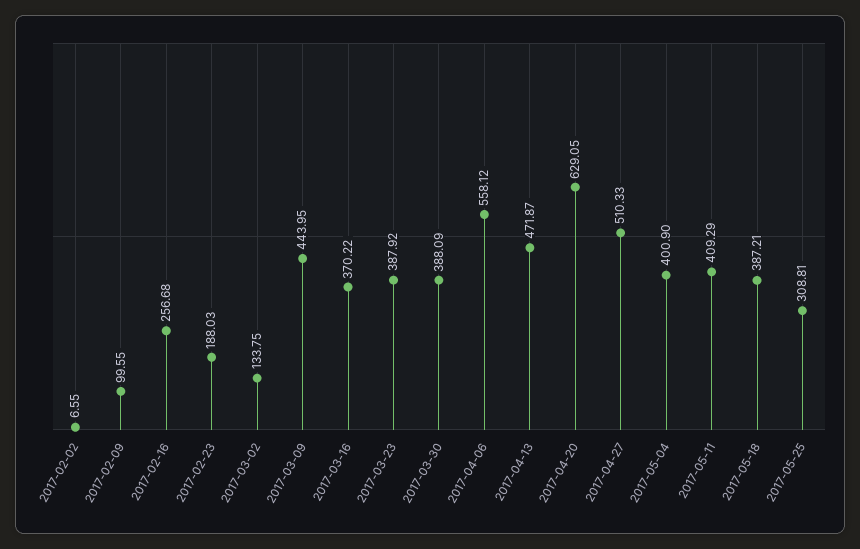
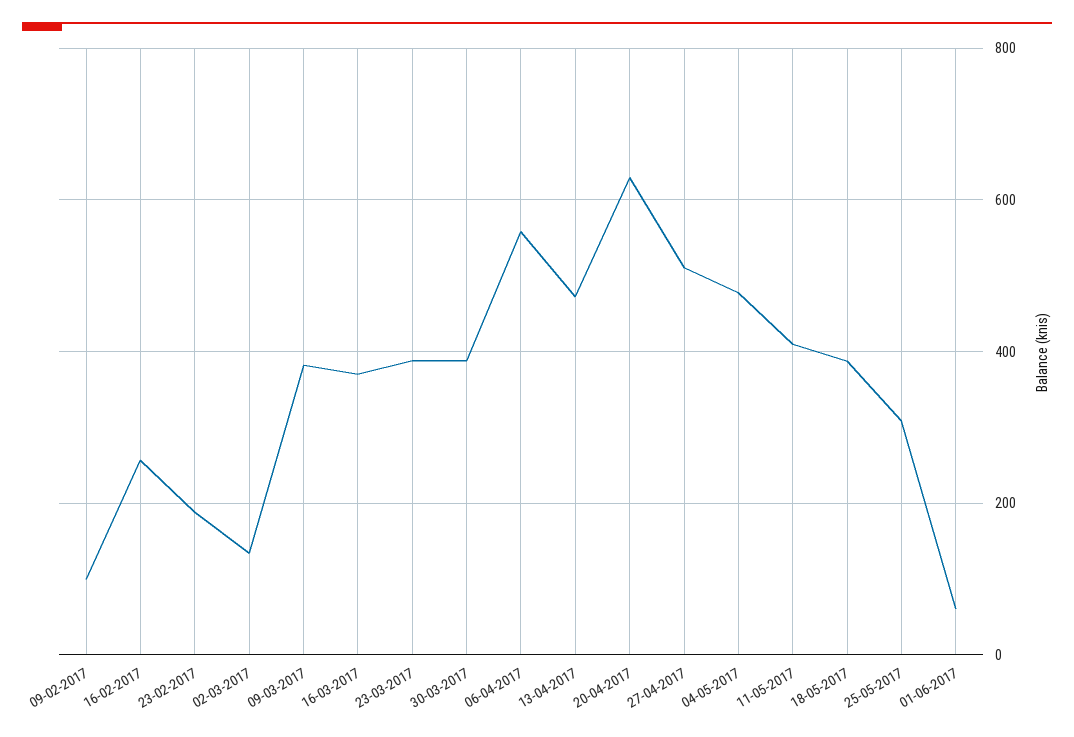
2017-02-02: 6.55 -> none
2017-03-09: 443.95 -> 380
2017-05-04: 400.9 -> 480
01-06-2017: none -> 60

